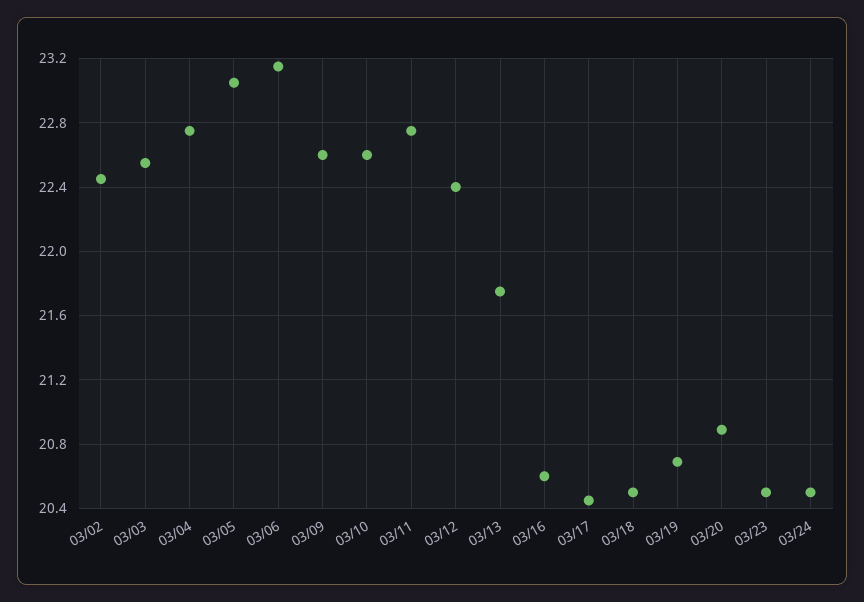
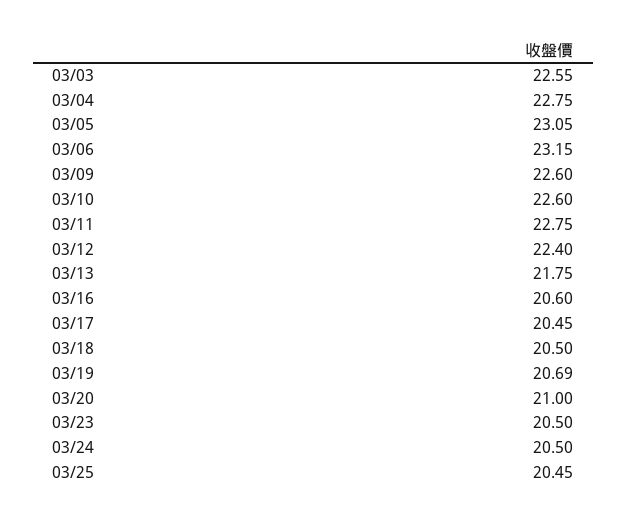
03/02: 22.45 -> none
03/20: 20.9 -> 21
03/25: none -> 20.45

